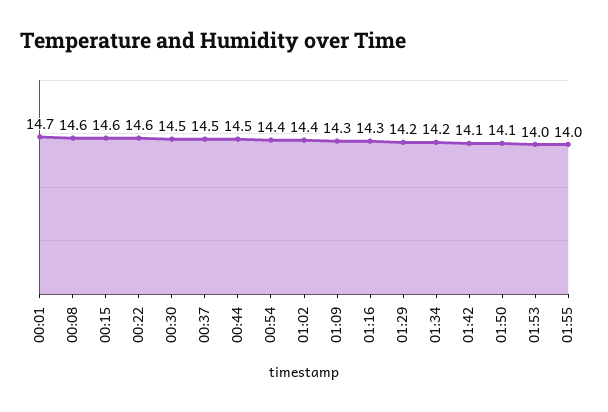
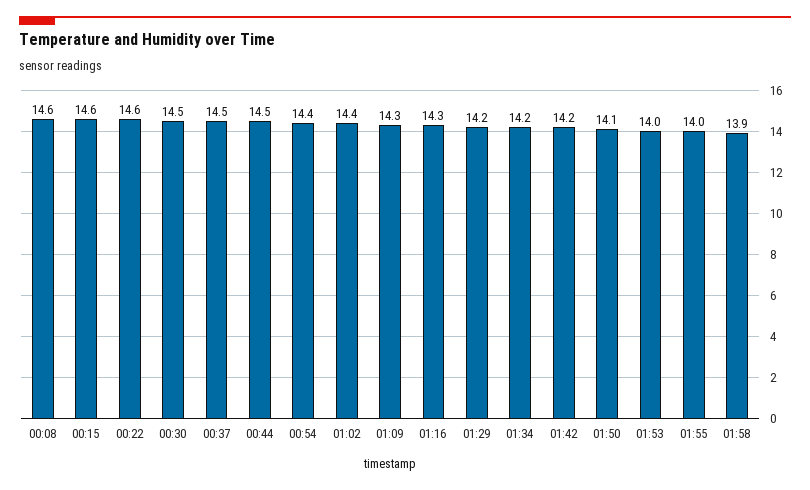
00:01: 14.7 -> none
01:42: 14.1 -> 14.2
01:58: none -> 13.9

